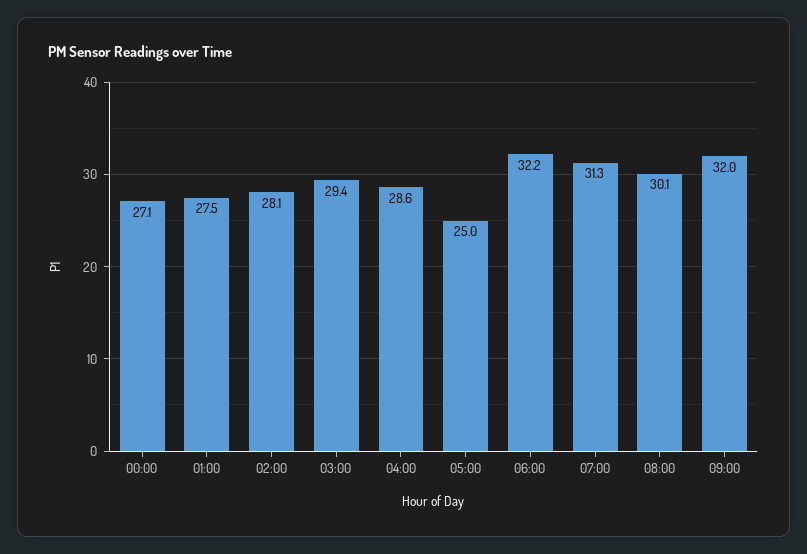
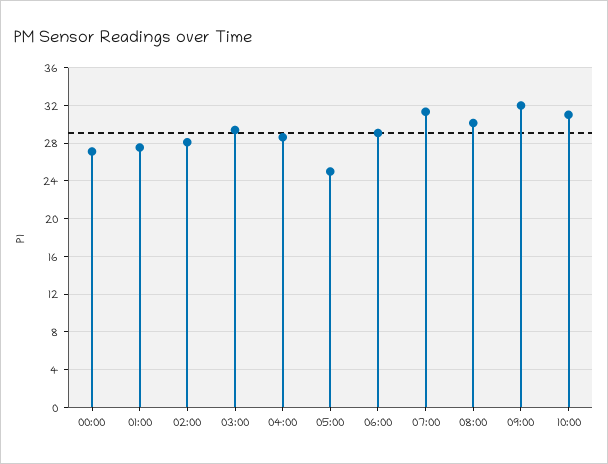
06:00: 32.2 -> 29
10:00: none -> 31

